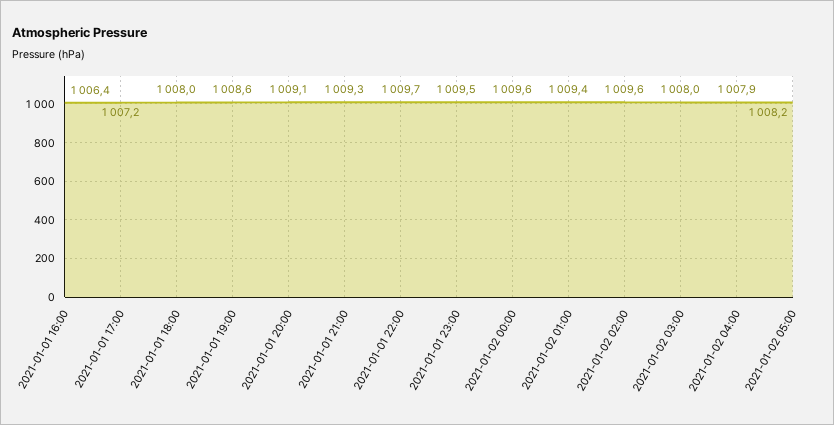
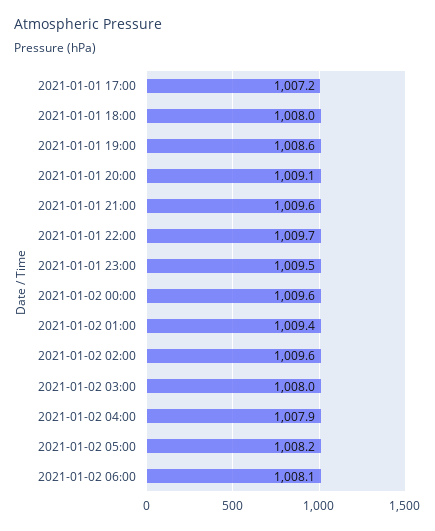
2021-01-01 16:00: 1006.4 -> none
2021-01-01 21:00: 1009.3 -> 1009.6
2021-01-02 06:00: none -> 1008.1

